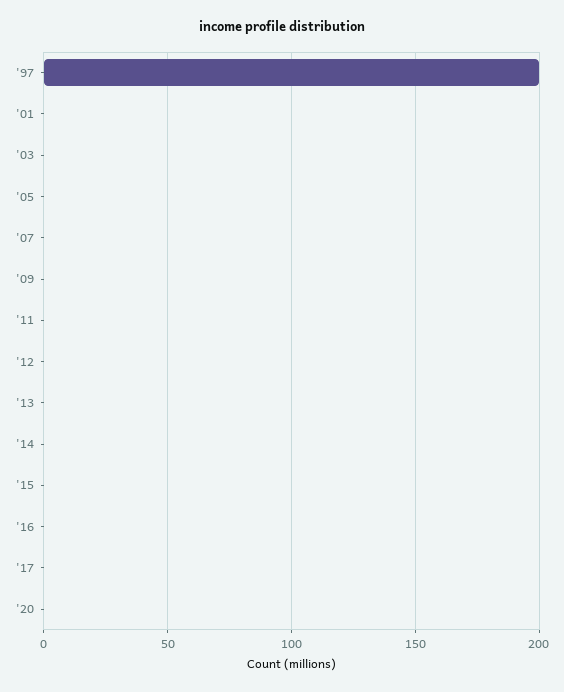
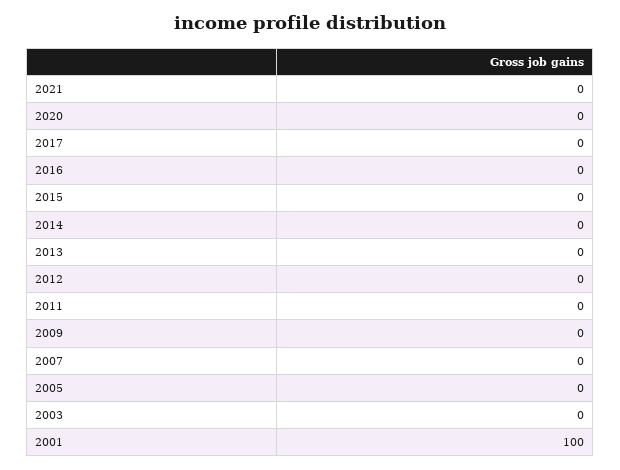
'97: 200 -> none
'01: 0 -> 100
2021: none -> 0

